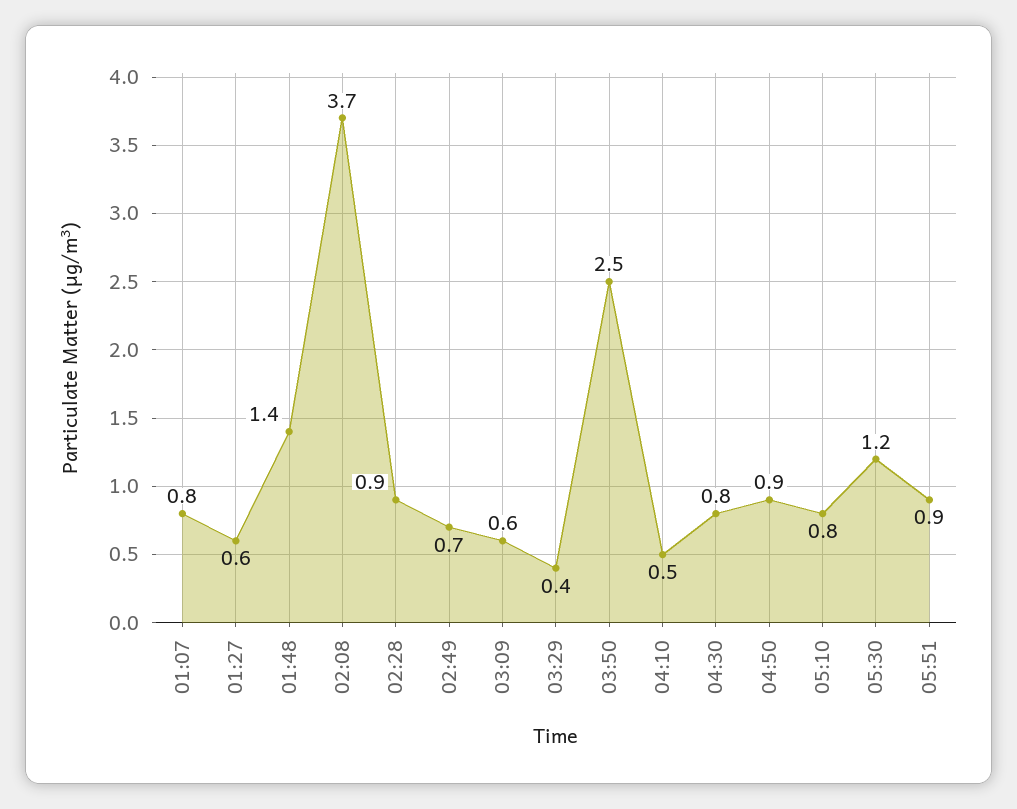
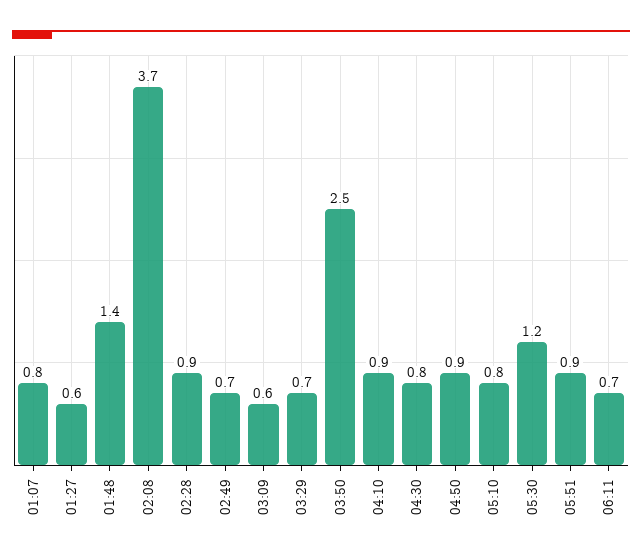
03:29: 0.4 -> 0.7
04:10: 0.5 -> 0.9
06:11: none -> 0.7

